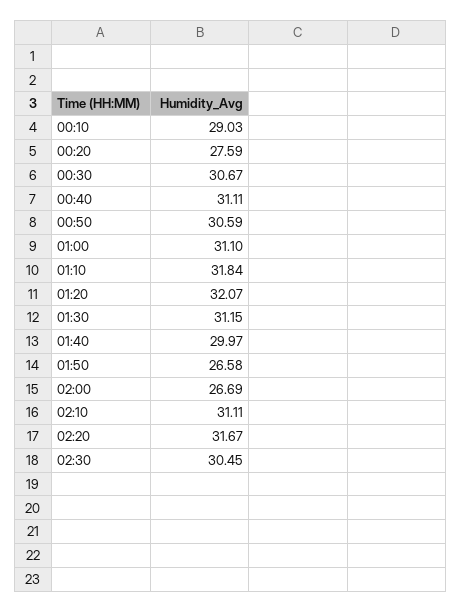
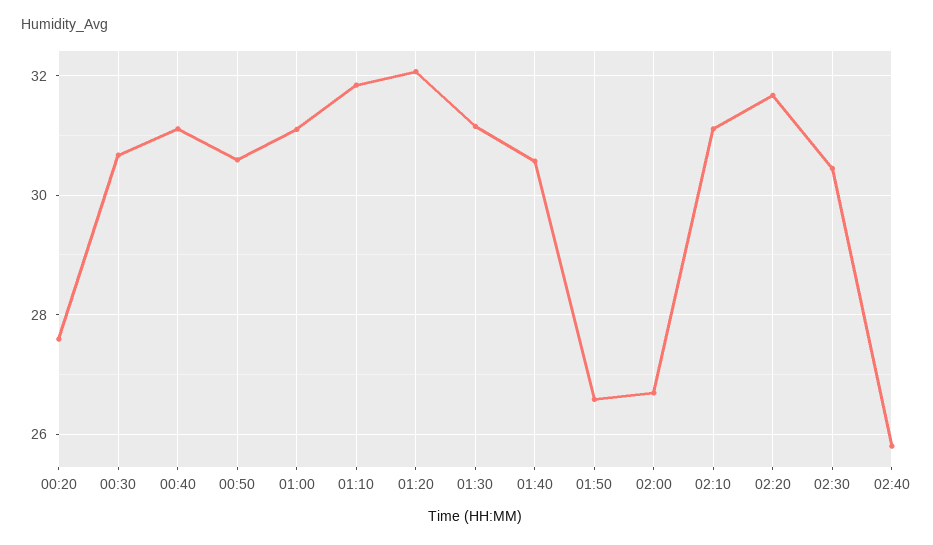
00:10: 29.03 -> none
01:40: 29.97 -> 30.6
02:40: none -> 25.8

